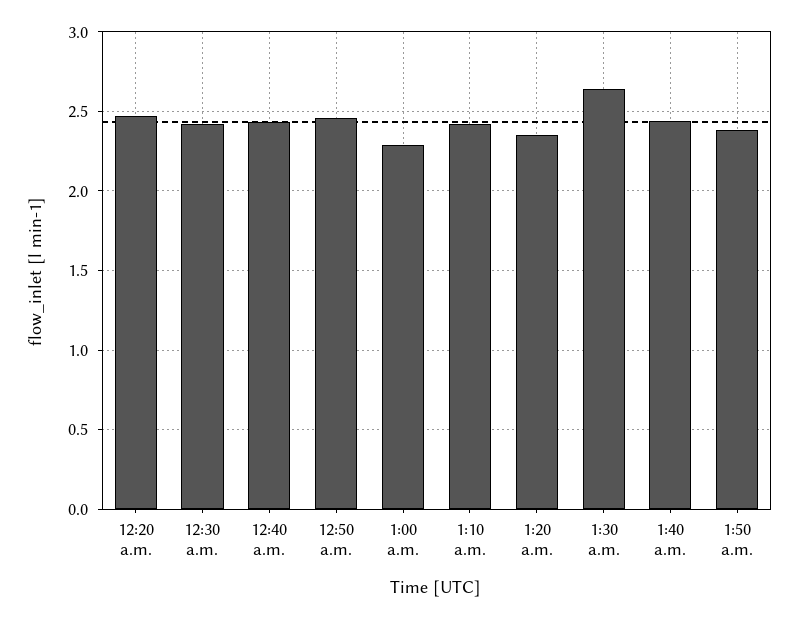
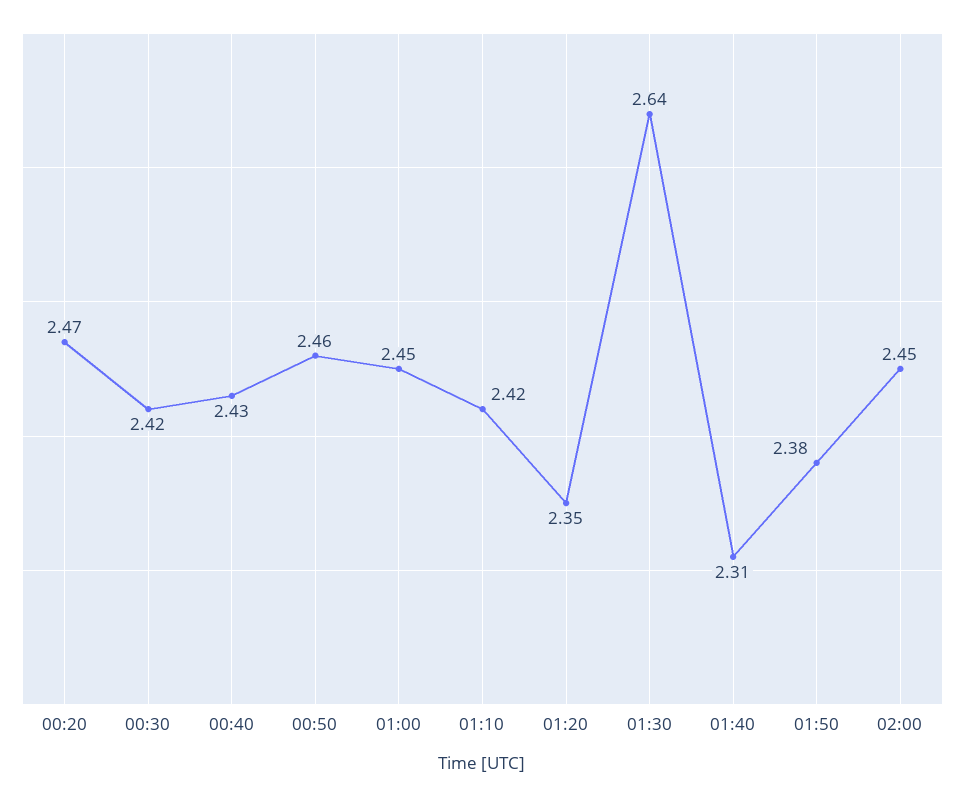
1:00 a.m.: 2.3 -> 2.45
1:40 a.m.: 2.45 -> 2.31
02:00: none -> 2.45

